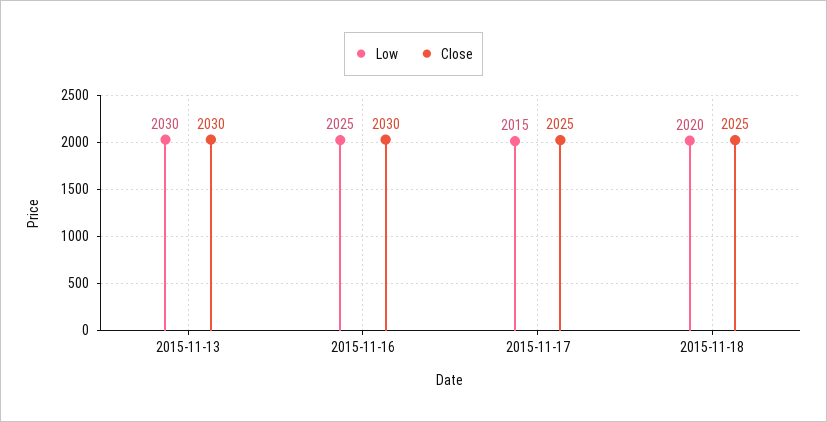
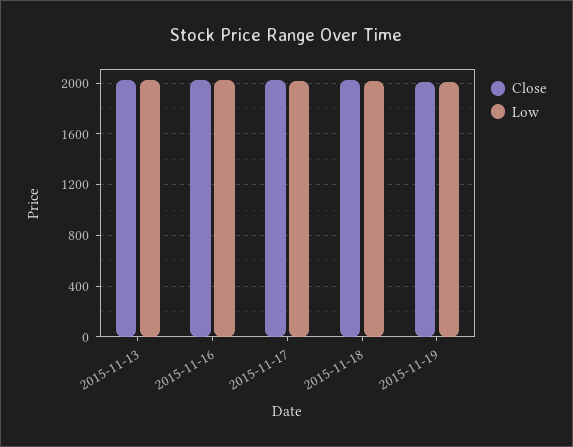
Close, 2015-11-19: none -> 2000
Low, 2015-11-19: none -> 2000

